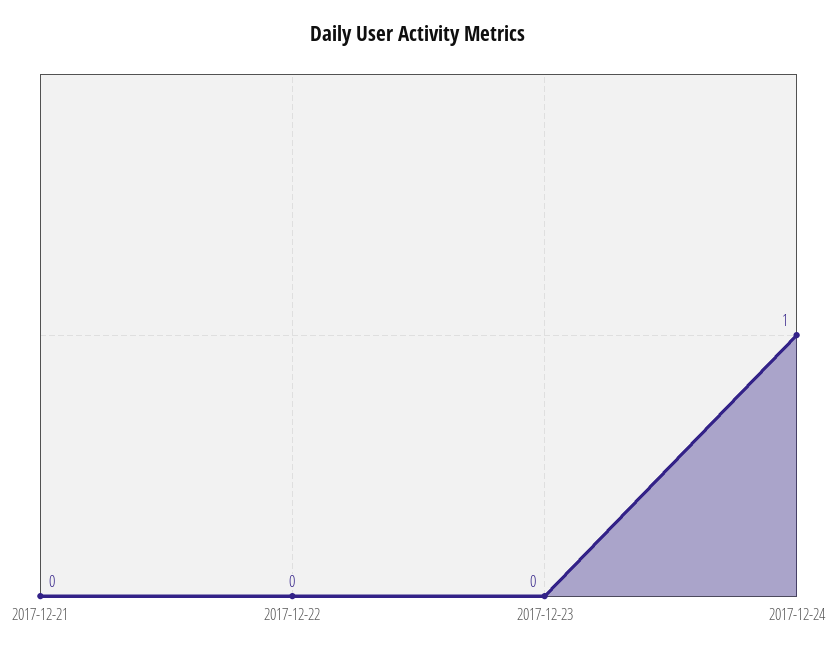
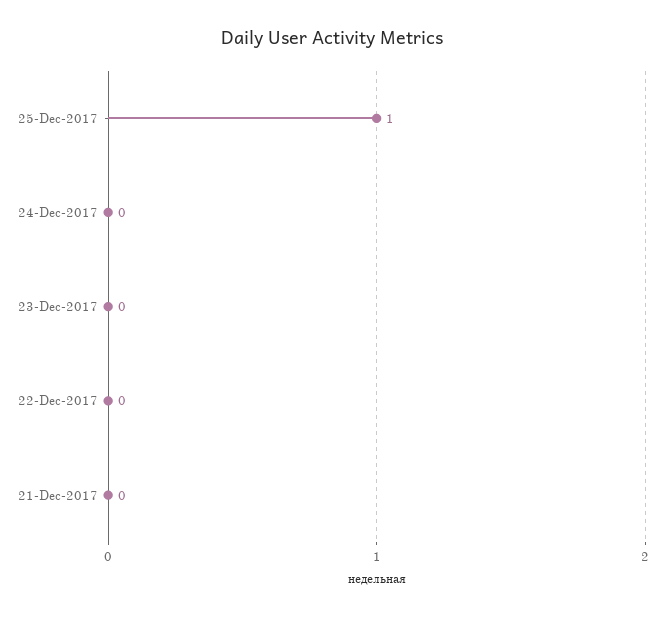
2017-12-24: 1 -> 0
25-Dec-2017: none -> 1

